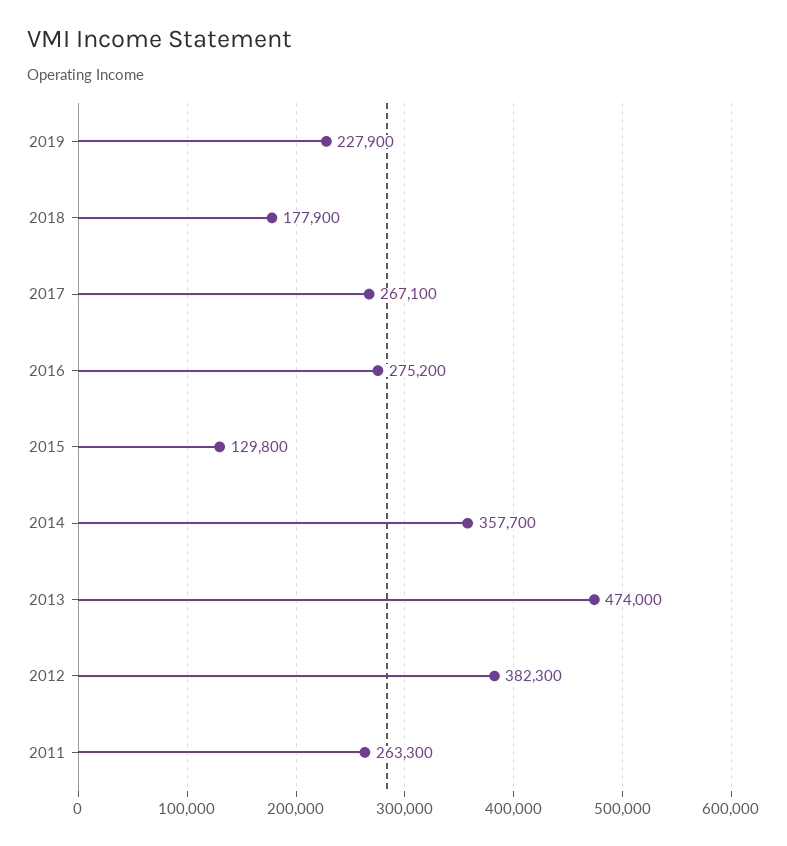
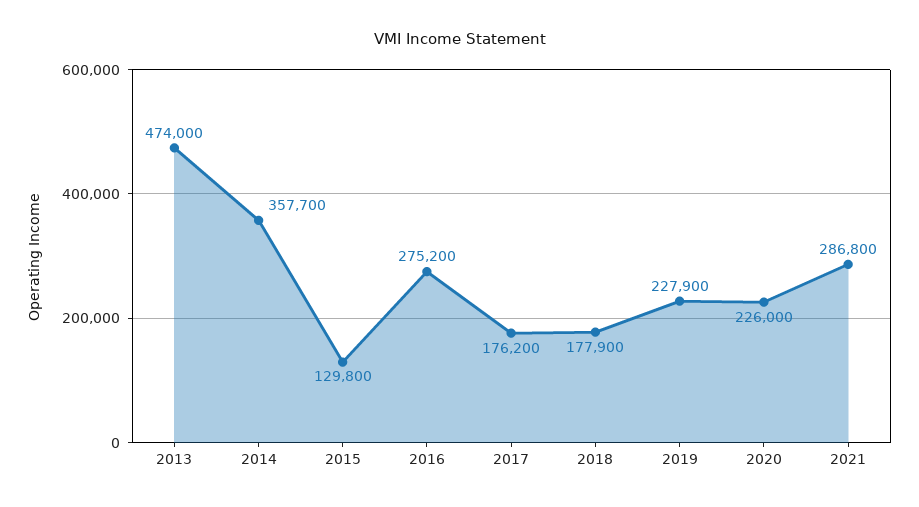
2017: 267100 -> 176200
2012: 382300 -> none
2011: 263300 -> none
2020: none -> 226000
2021: none -> 286800

